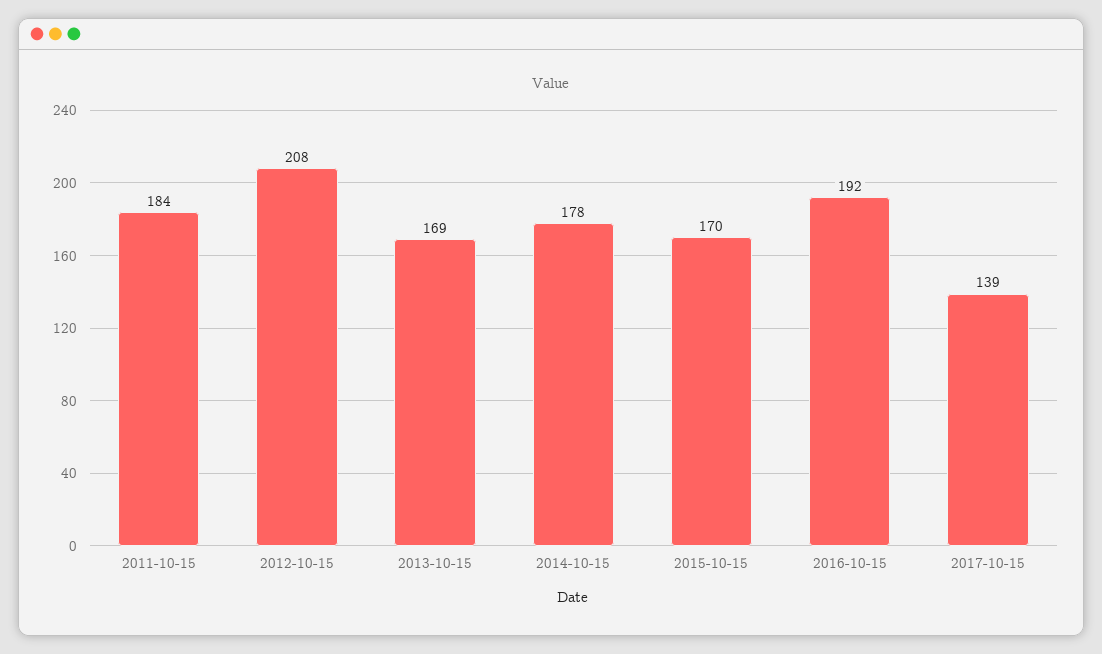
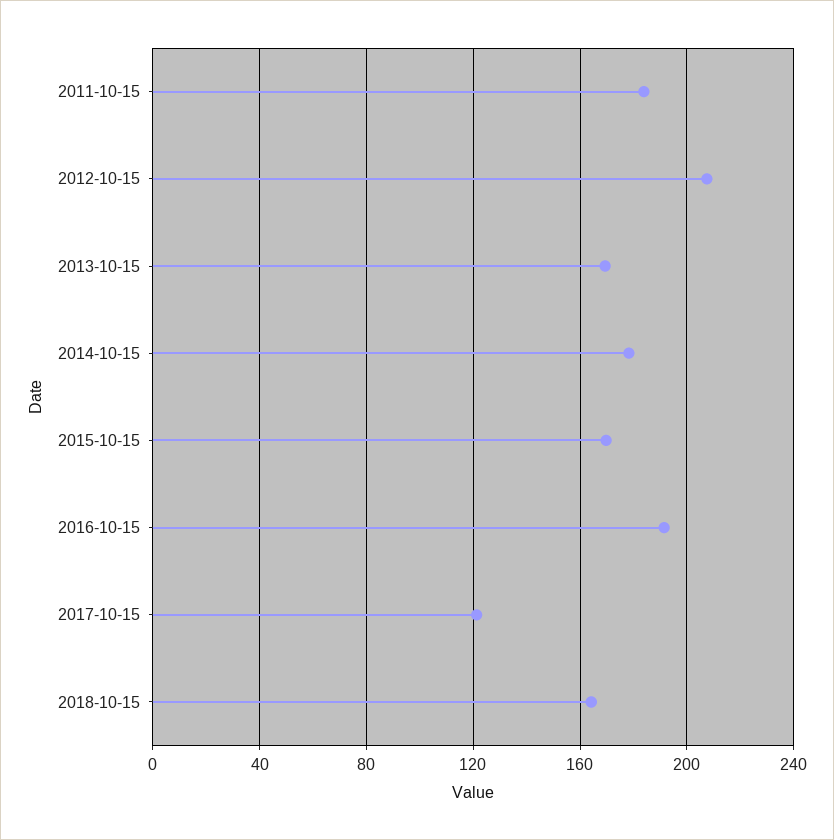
2017-10-15: 139 -> 120
2018-10-15: none -> 165

